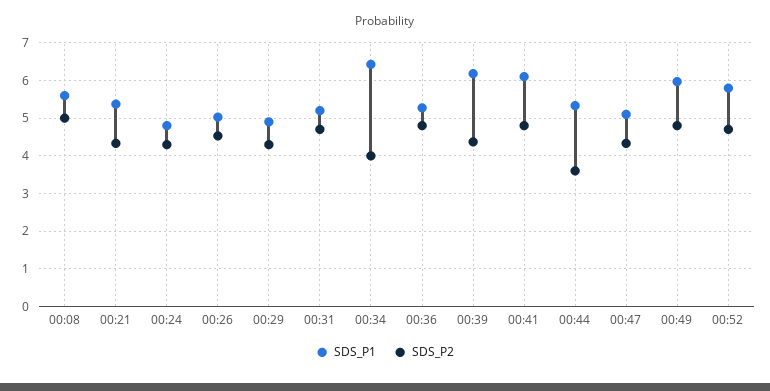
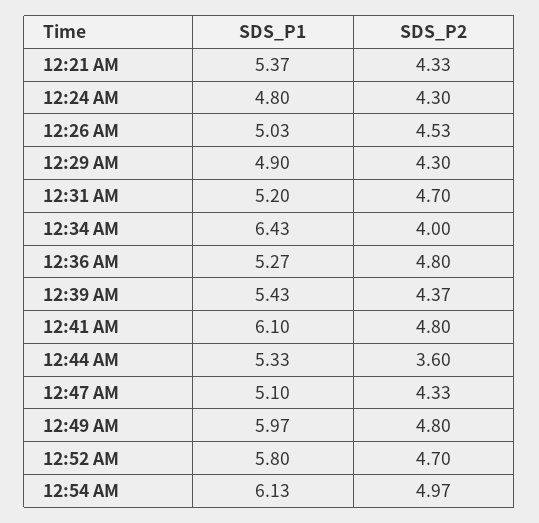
SDS_P1, 00:08: 5.6 -> none
SDS_P2, 00:08: 5 -> none
SDS_P1, 00:39: 6.2 -> 5.43
SDS_P1, 12:54 AM: none -> 6.13
SDS_P2, 12:54 AM: none -> 4.97

